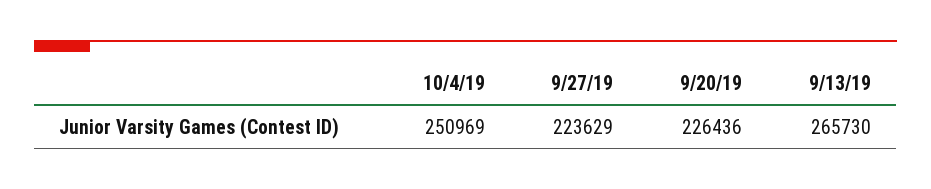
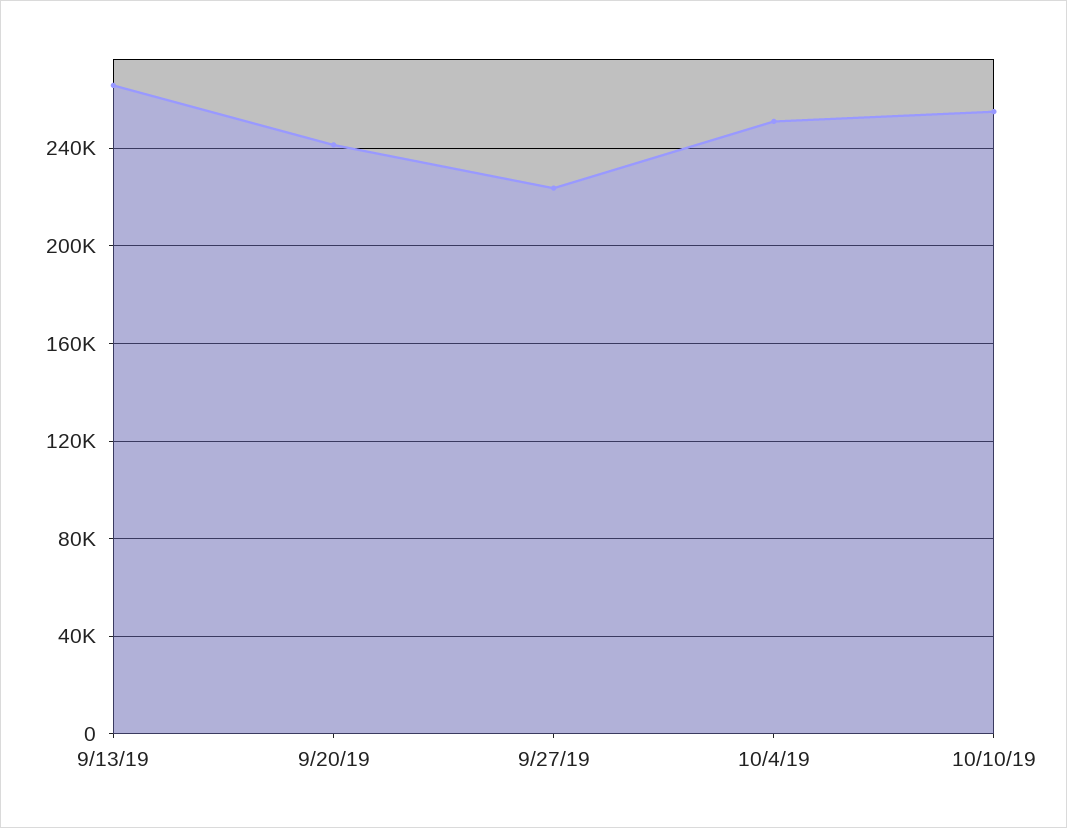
9/20/19: 226436 -> 240000
10/10/19: none -> 255000

